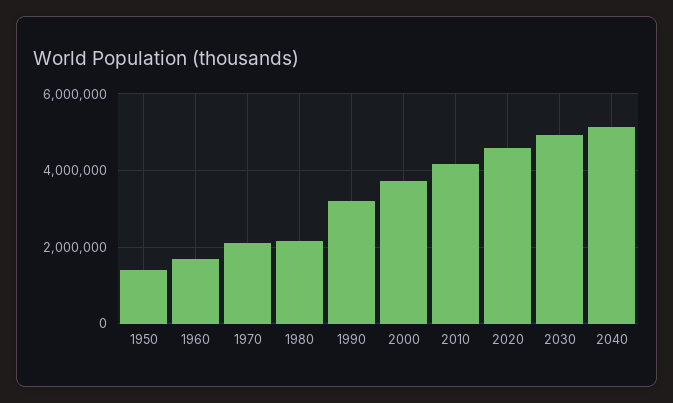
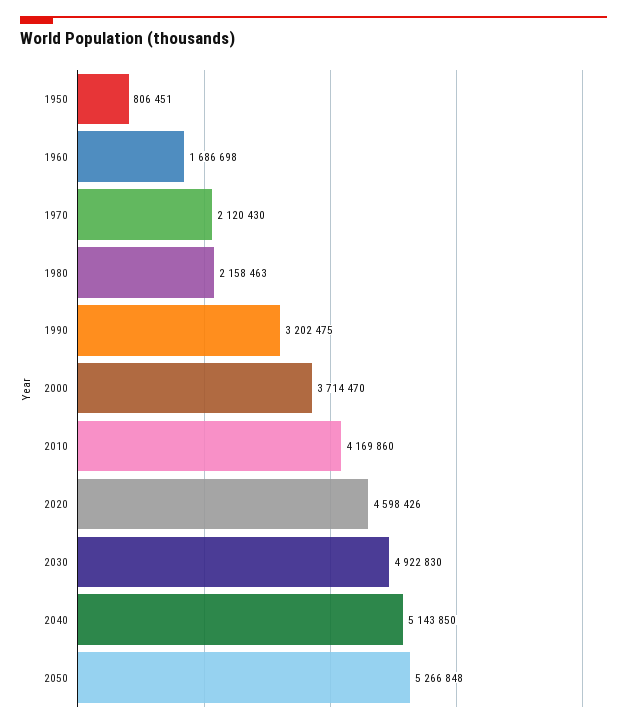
1950: 1400000 -> 806451
2050: none -> 5266848

